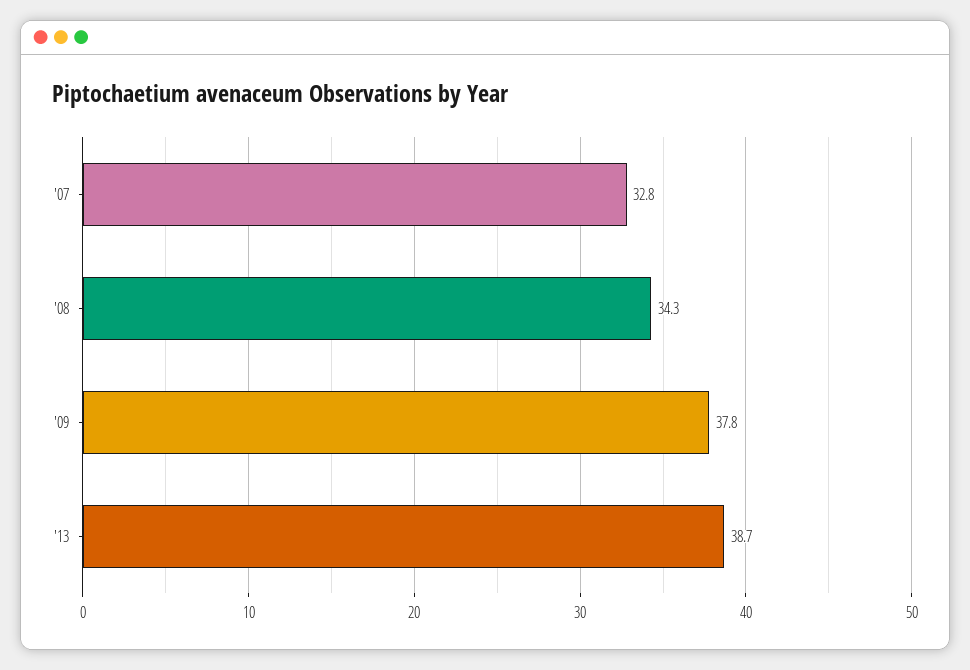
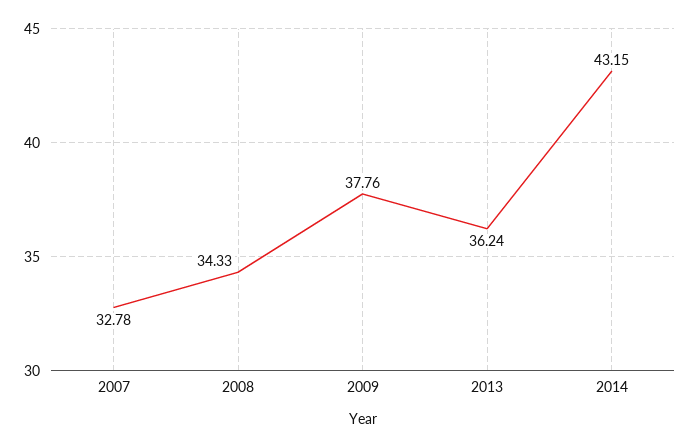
'13: 38.7 -> 36.24
2014: none -> 43.15

